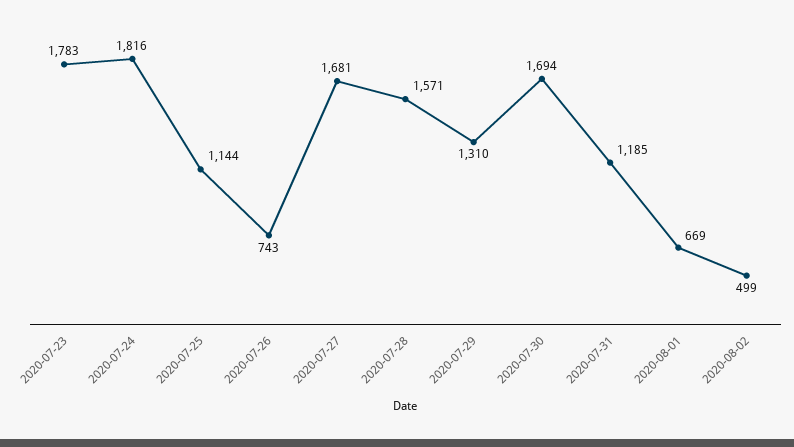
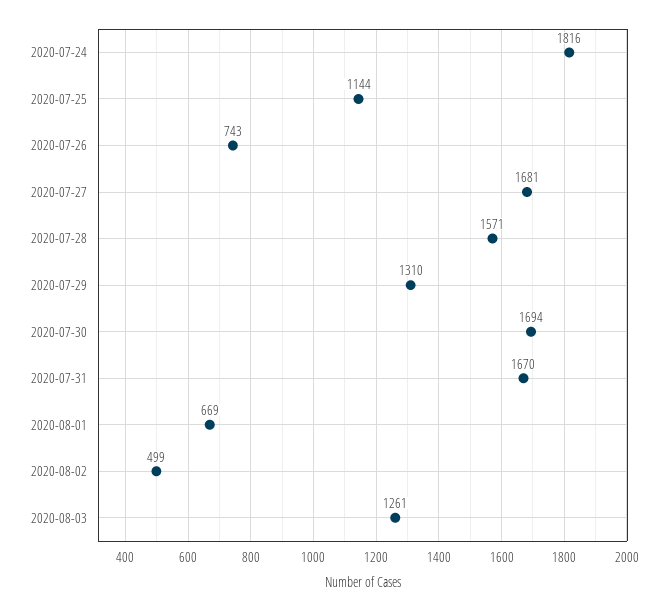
2020-07-23: 1783 -> none
2020-07-31: 1185 -> 1670
2020-08-03: none -> 1261

